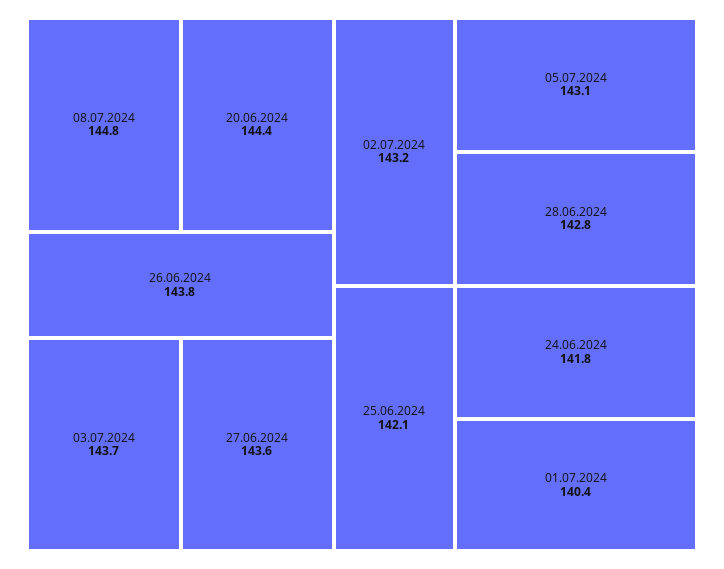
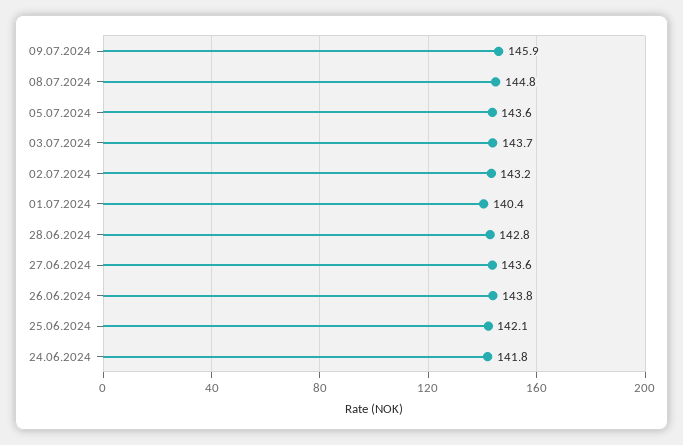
20.06.2024: 144.4 -> none
05.07.2024: 143.1 -> 143.6
09.07.2024: none -> 145.9

